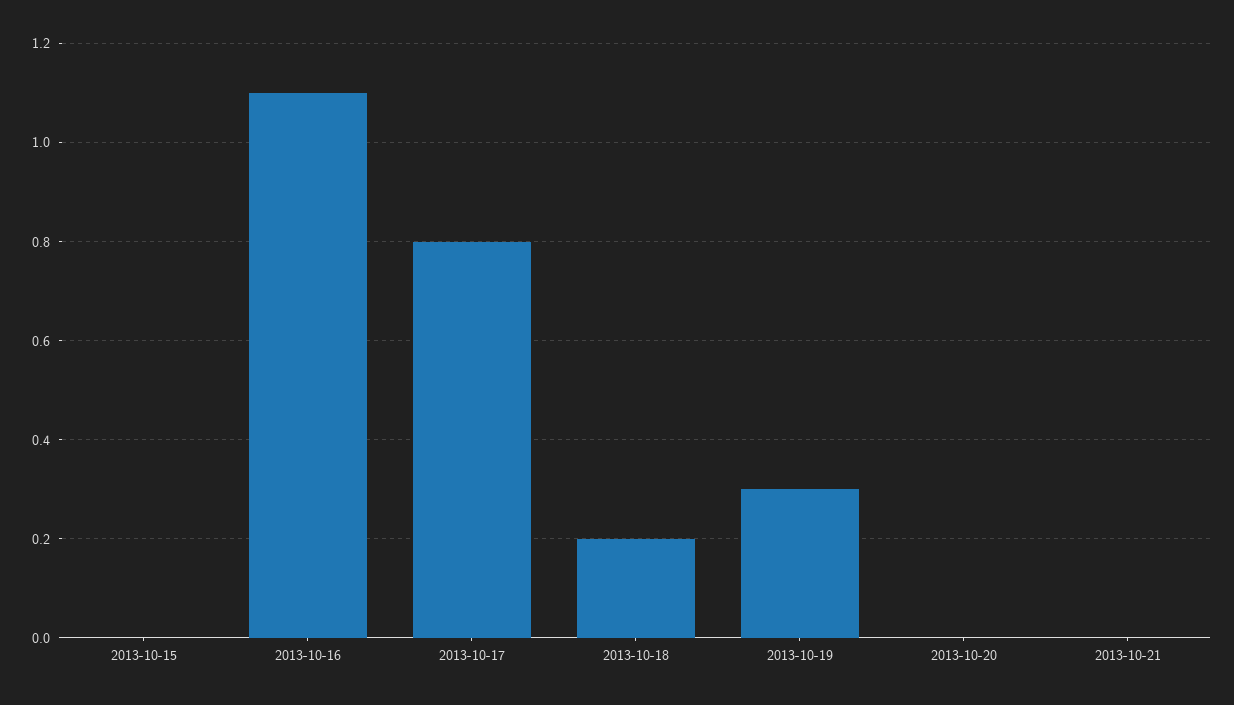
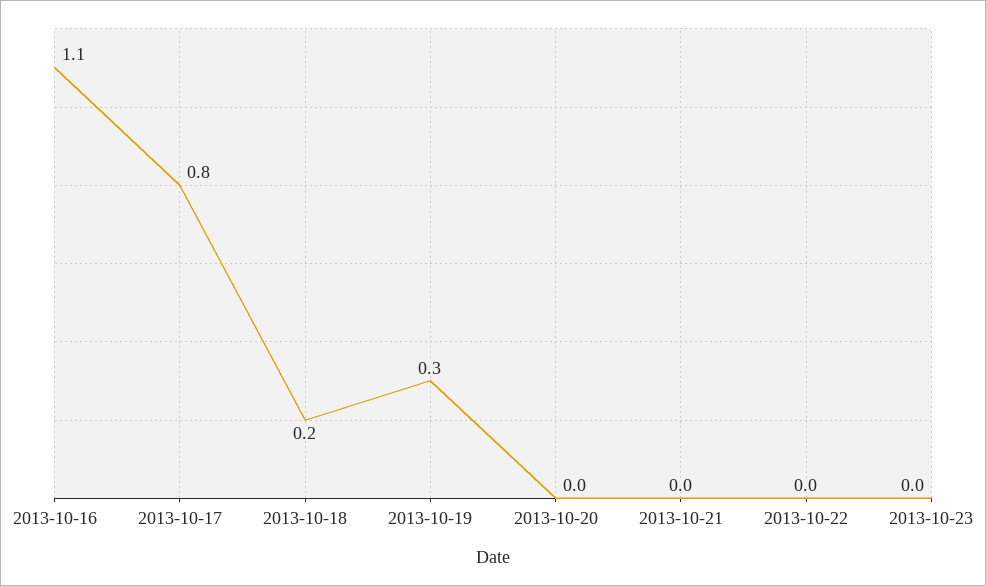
2013-10-15: 0 -> none
2013-10-22: none -> 0
2013-10-23: none -> 0

